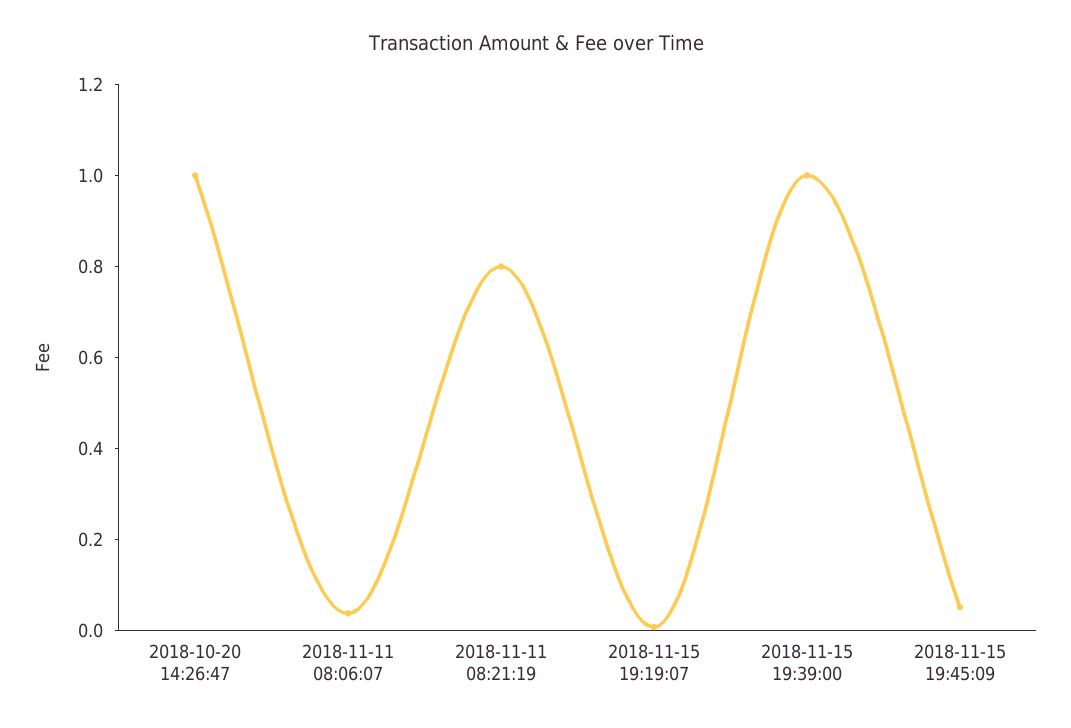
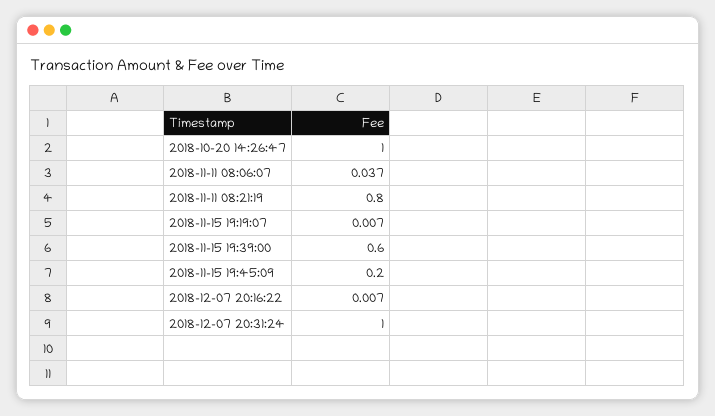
2018-11-15 19:39:00: 1 -> 0.6
2018-11-15 19:45:09: 0.05 -> 0.2
2018-12-07 20:16:22: none -> 0.007
2018-12-07 20:31:24: none -> 1

